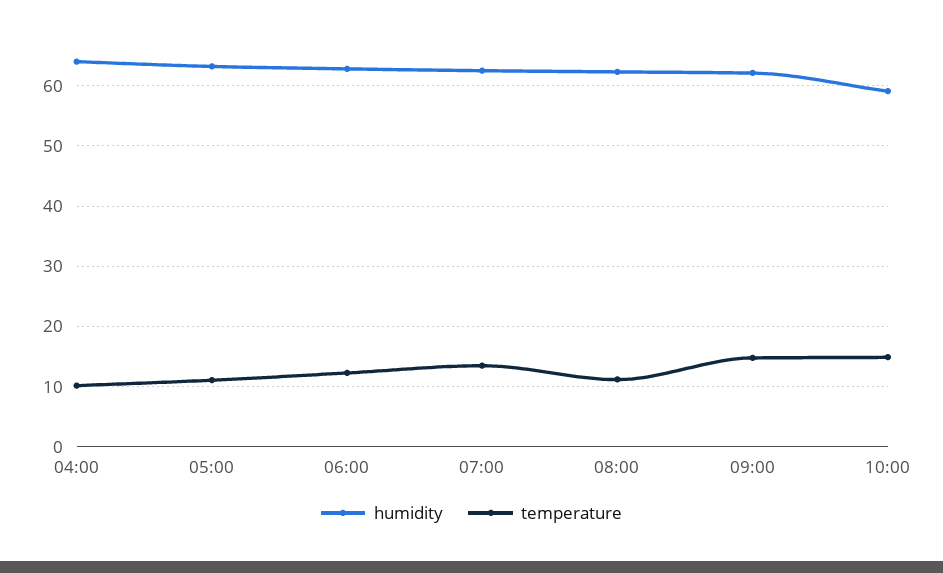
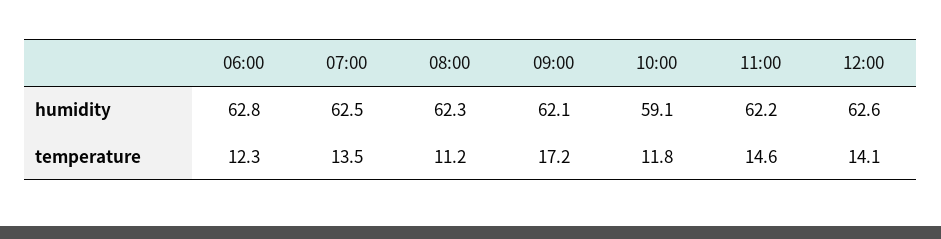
humidity, 04:00: 64 -> none
temperature, 04:00: 10 -> none
humidity, 05:00: 63 -> none
temperature, 05:00: 11 -> none
temperature, 09:00: 15 -> 17.2
temperature, 10:00: 15 -> 11.8
humidity, 11:00: none -> 62.2
humidity, 12:00: none -> 62.6
temperature, 11:00: none -> 14.6
temperature, 12:00: none -> 14.1

